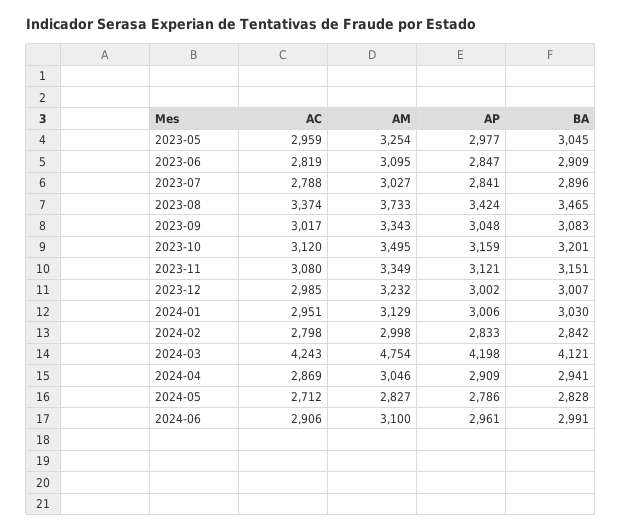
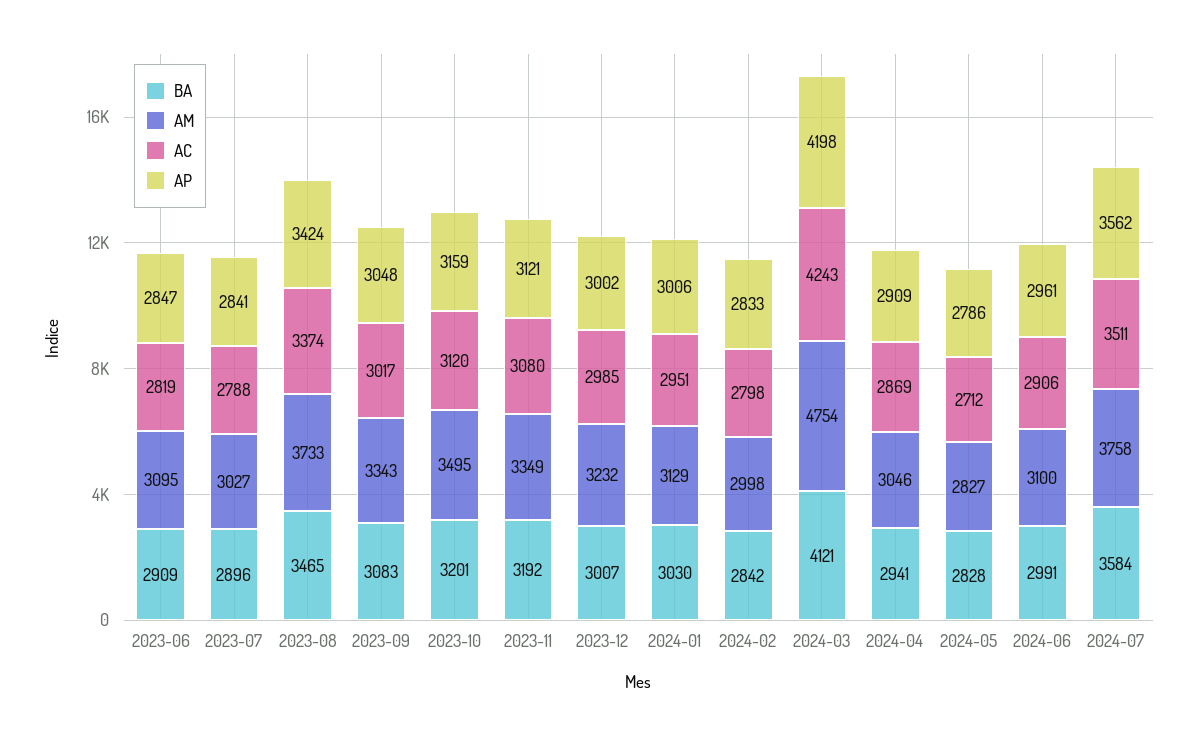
AC, 2023-05: 2959 -> none
AM, 2023-05: 3254 -> none
AP, 2023-05: 2977 -> none
BA, 2023-05: 3045 -> none
BA, 2023-11: 3151 -> 3192
BA, 2024-07: none -> 3584
AM, 2024-07: none -> 3758
AC, 2024-07: none -> 3511
AP, 2024-07: none -> 3562

